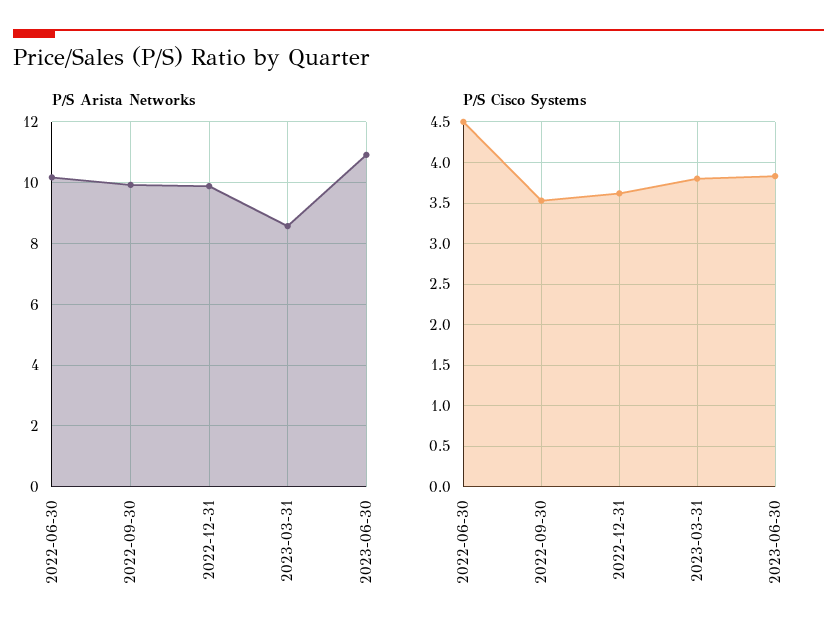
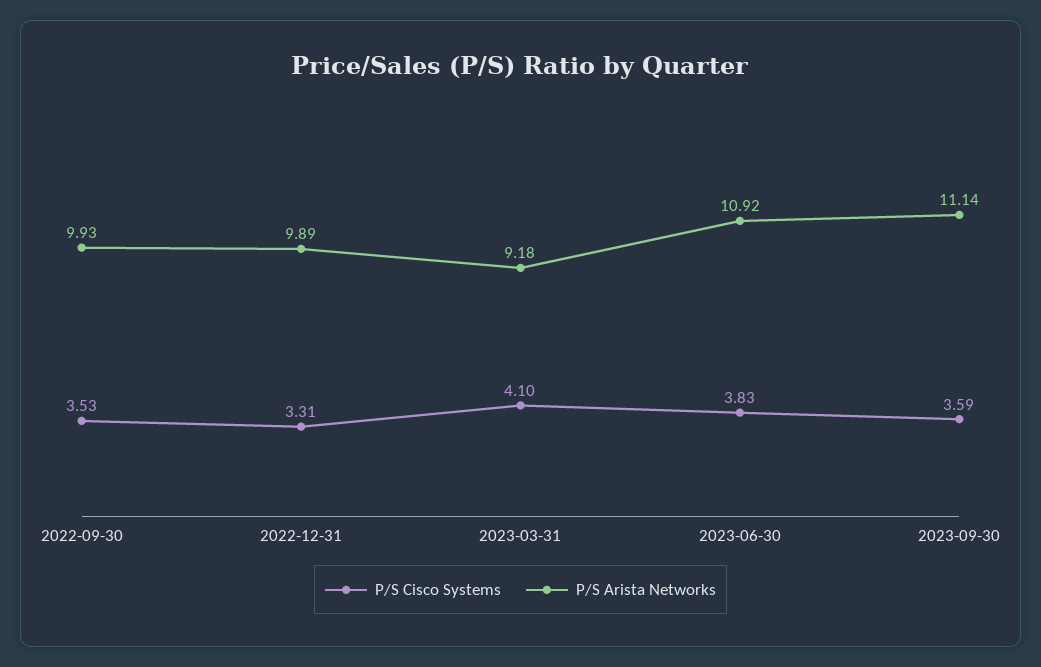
P/S Arista Networks, 2022-06-30: 10.2 -> none
P/S Arista Networks, 2023-03-31: 8.6 -> 9.18
P/S Cisco Systems, 2022-06-30: 4.5 -> none
P/S Cisco Systems, 2022-12-31: 3.6 -> 3.31
P/S Cisco Systems, 2023-03-31: 3.8 -> 4.1
P/S Cisco Systems, 2023-09-30: none -> 3.59
P/S Arista Networks, 2023-09-30: none -> 11.14

